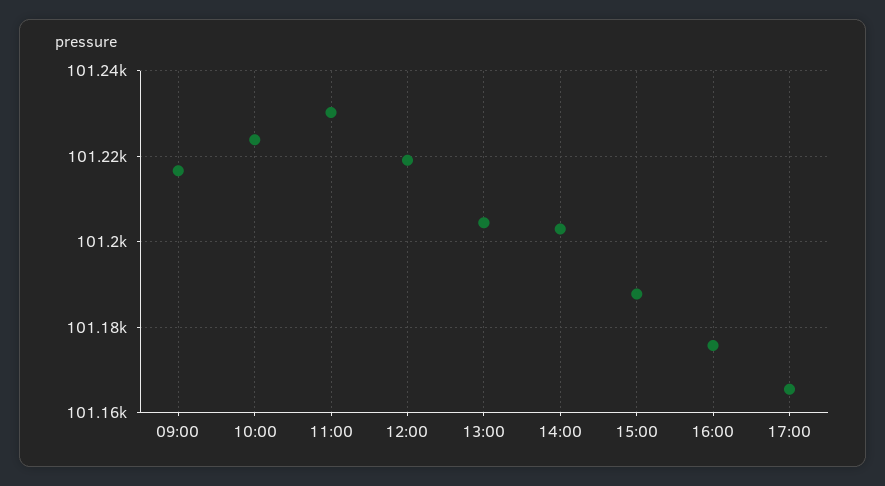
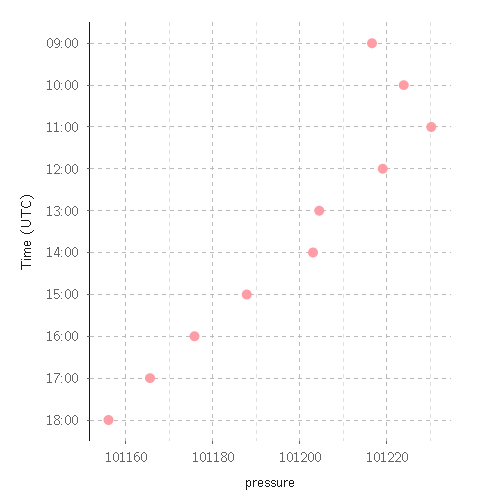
18:00: none -> 101156

